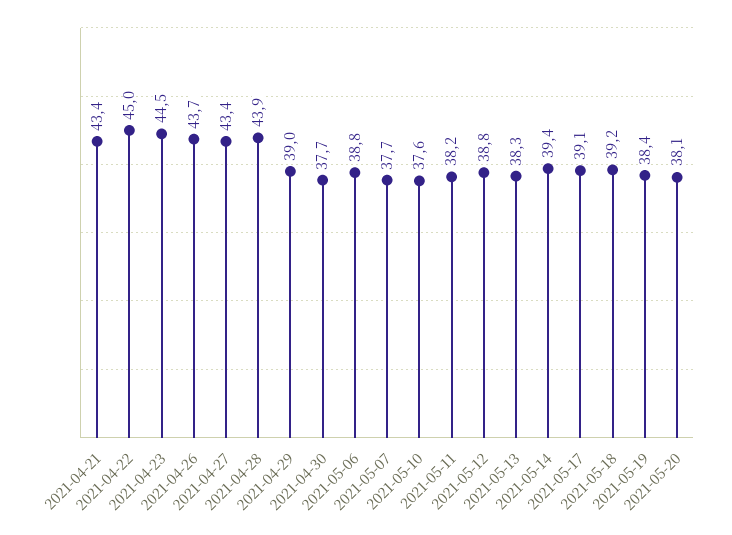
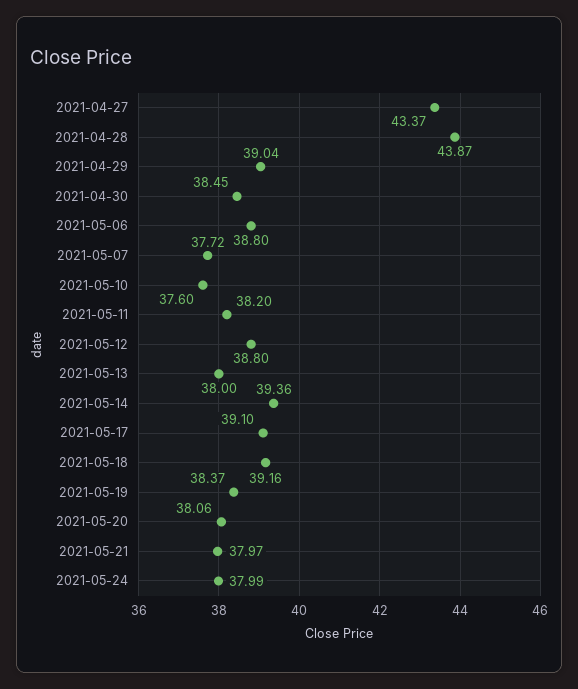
2021-04-21: 43.4 -> none
2021-04-22: 45 -> none
2021-04-23: 44.5 -> none
2021-04-26: 43.7 -> none
2021-04-30: 37.7 -> 38.45
2021-05-13: 38.3 -> 38
2021-05-21: none -> 37.97
2021-05-24: none -> 37.99

